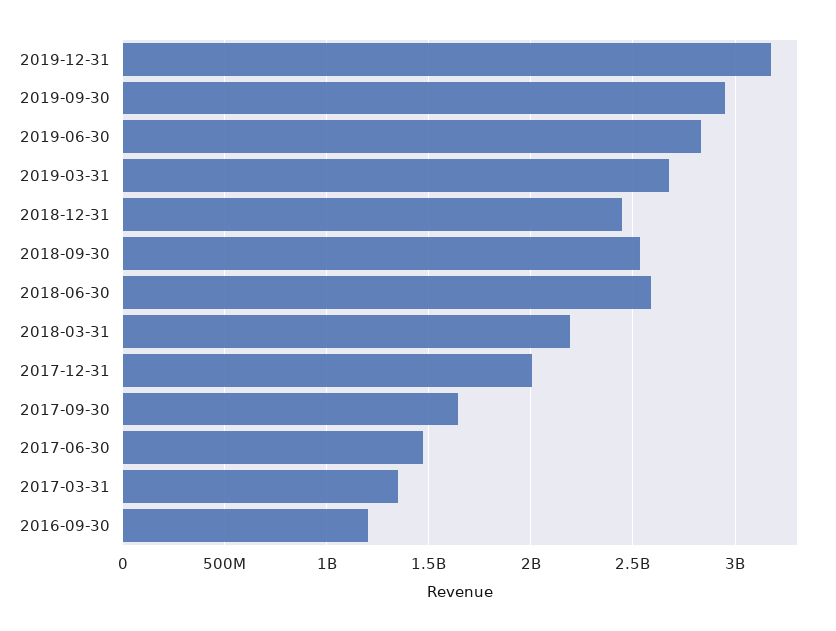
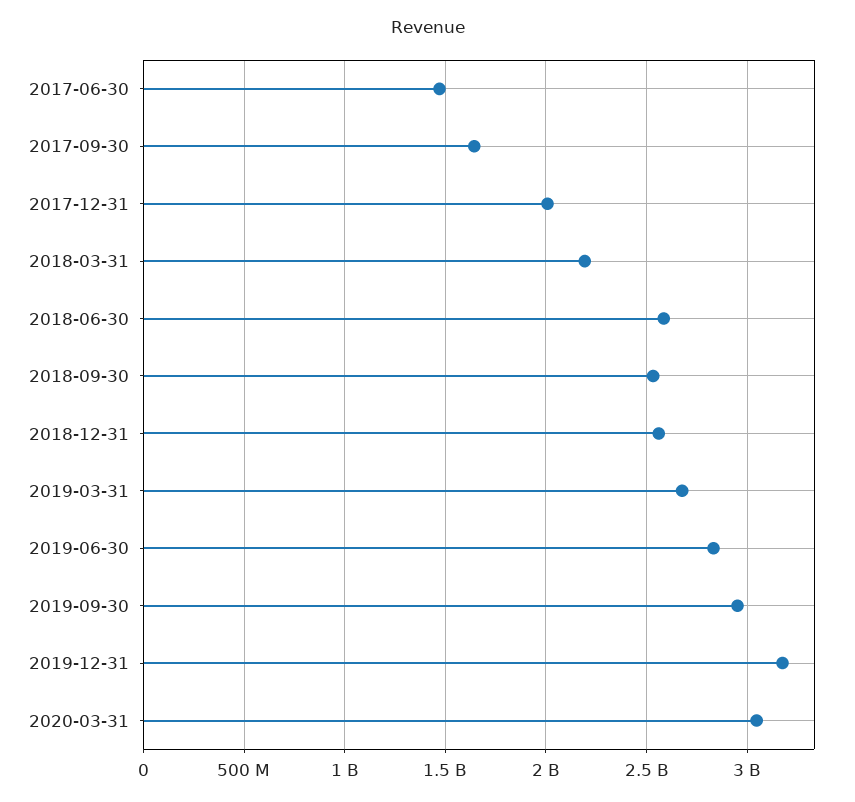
2018-12-31: 2450000000 -> 2550000000
2017-03-31: 1350000000 -> none
2016-09-30: 1200000000 -> none
2020-03-31: none -> 3050000000

